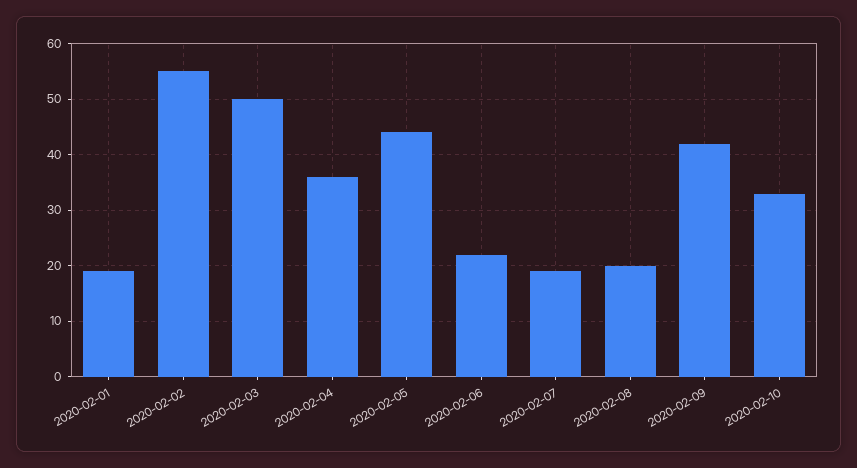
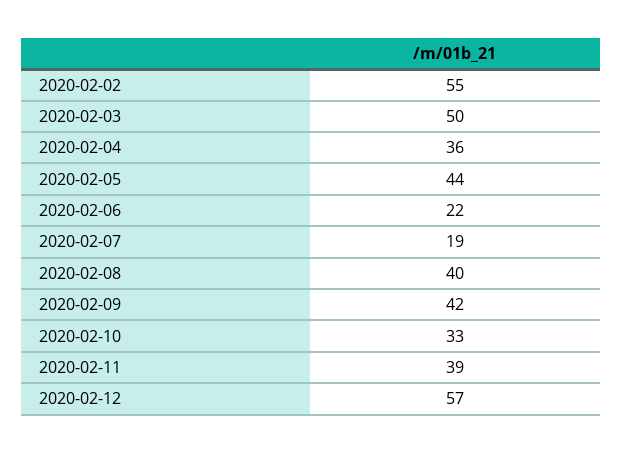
2020-02-01: 20 -> none
2020-02-08: 20 -> 40
2020-02-11: none -> 39
2020-02-12: none -> 57

